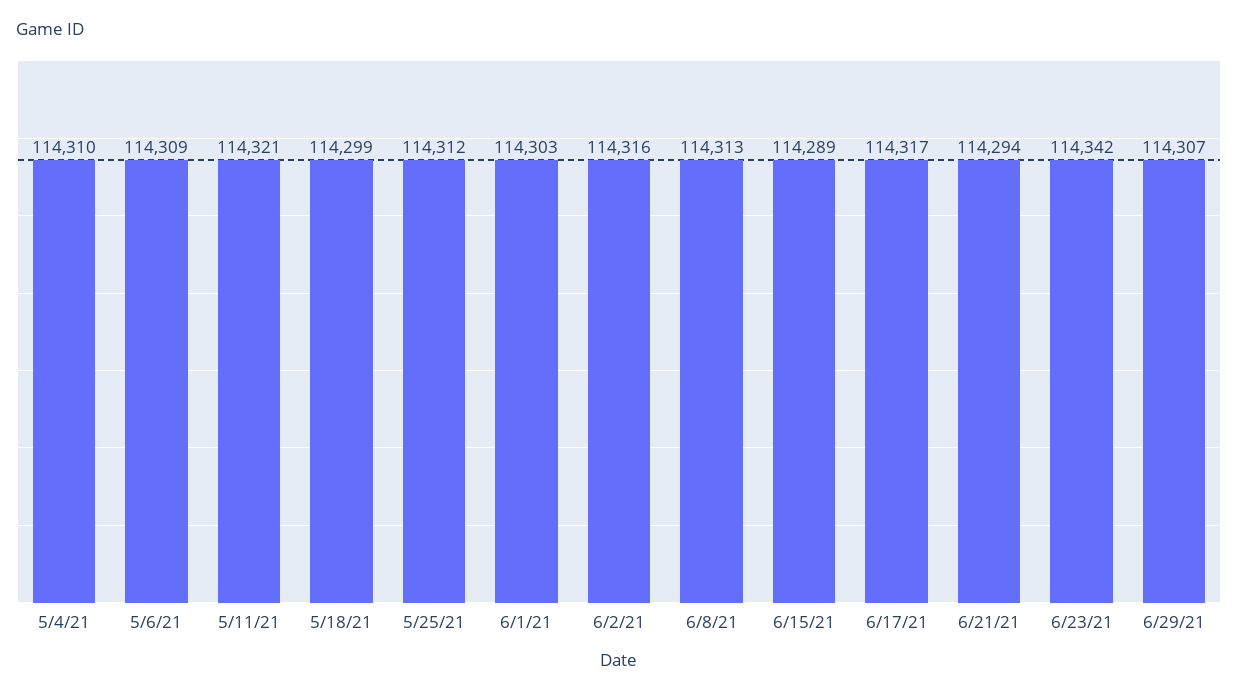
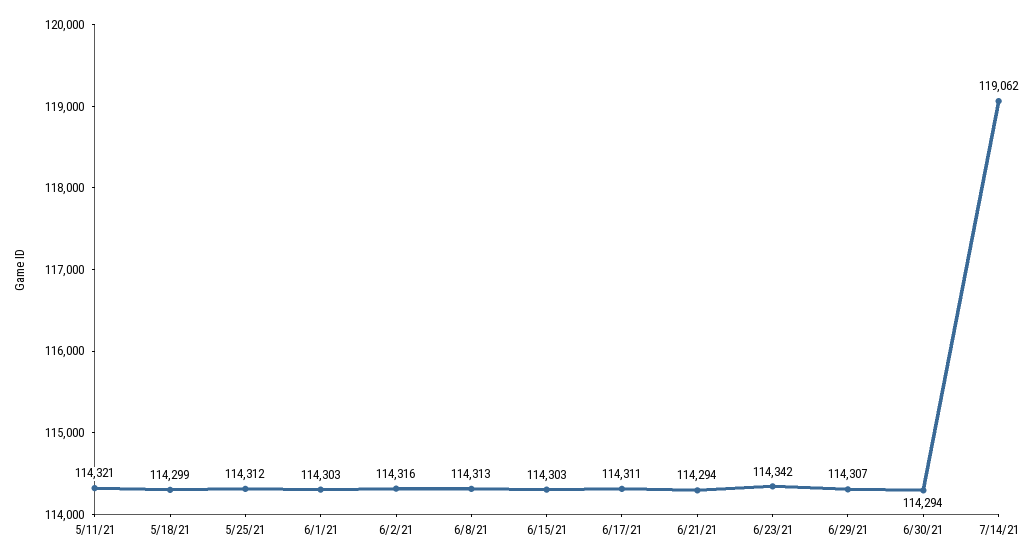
5/4/21: 114310 -> none
5/6/21: 114309 -> none
6/15/21: 114289 -> 114303
6/17/21: 114317 -> 114311
6/30/21: none -> 114294
7/14/21: none -> 119062

